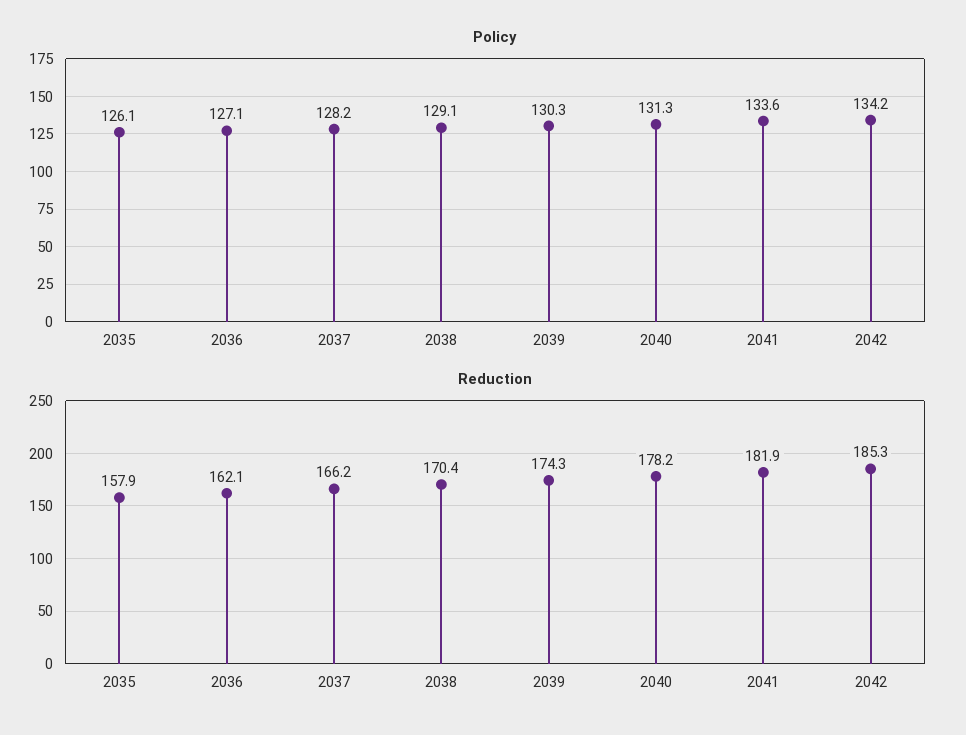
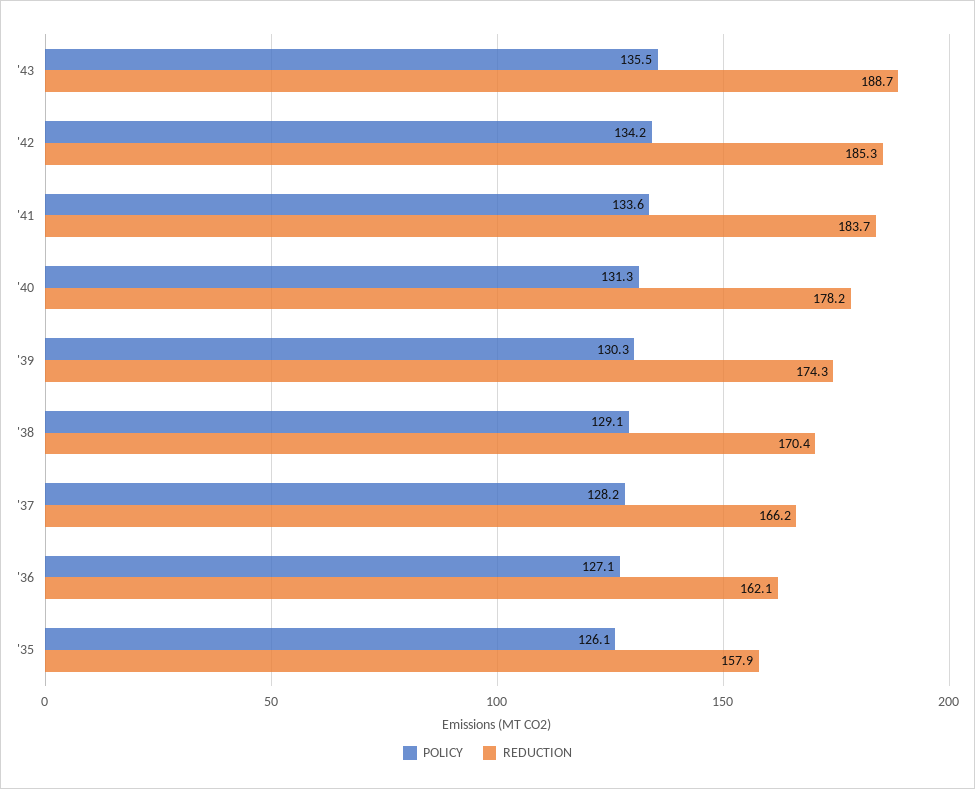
Reduction, 2041: 181.9 -> 183.7
Policy, '43: none -> 135.5
Reduction, '43: none -> 188.7

